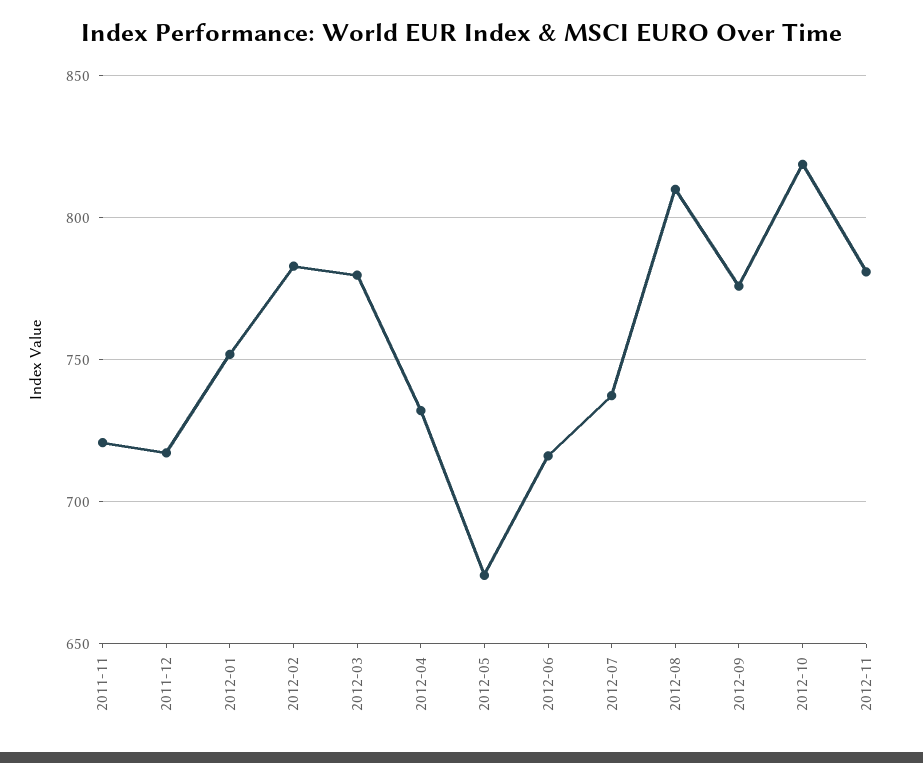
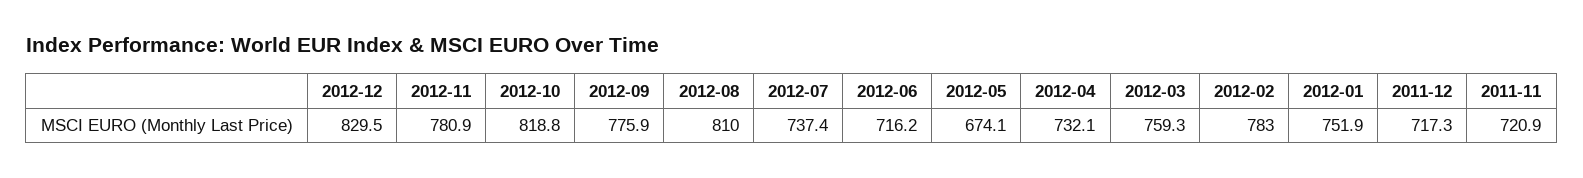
2012-03: 780 -> 759.3
2012-12: none -> 829.5

